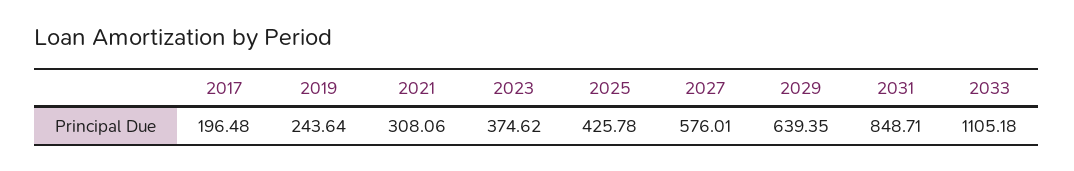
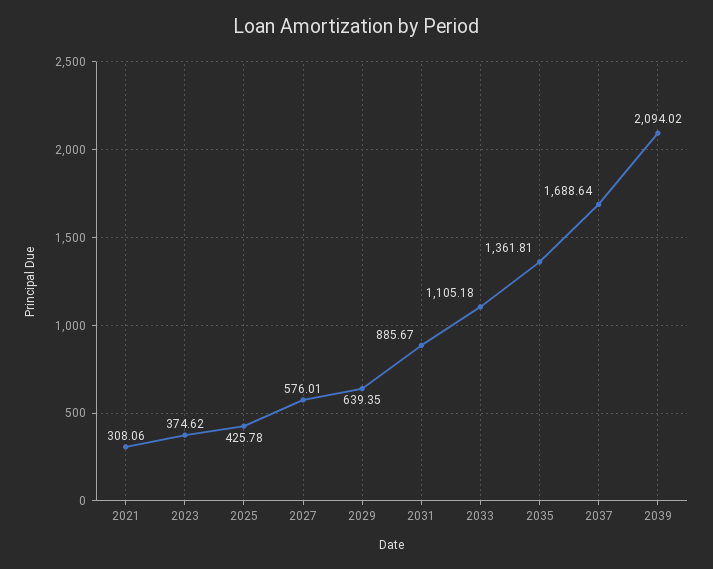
2017: 196.48 -> none
2019: 243.64 -> none
2031: 848.71 -> 885.67
2035: none -> 1361.81
2037: none -> 1688.64
2039: none -> 2094.02

